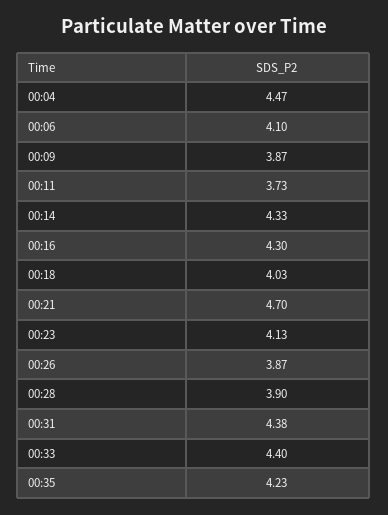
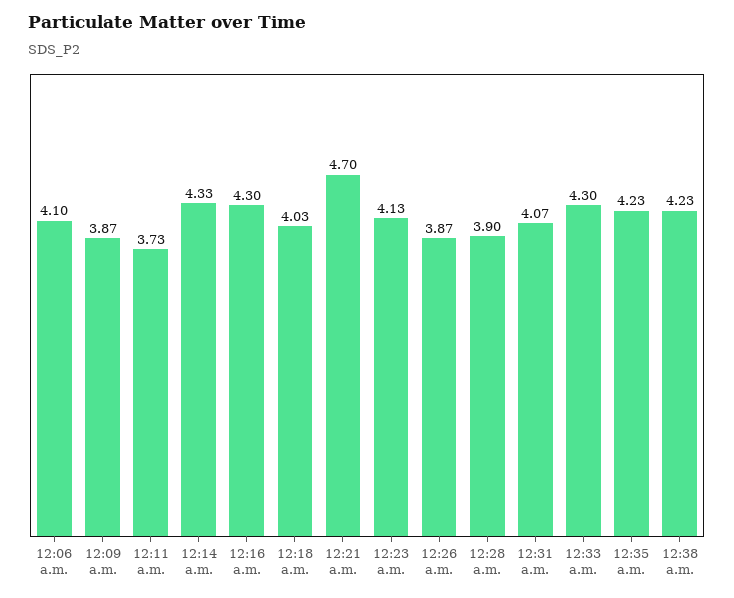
00:04: 4.47 -> none
00:31: 4.38 -> 4.07
00:33: 4.4 -> 4.3
12:38 a.m.: none -> 4.23

